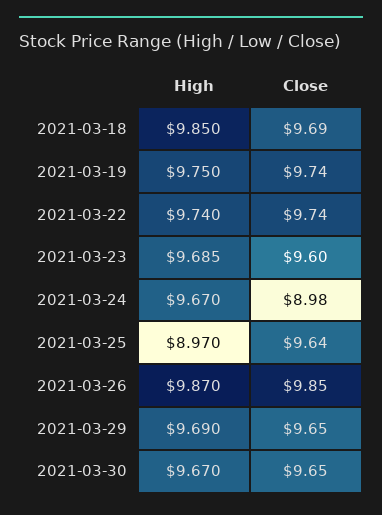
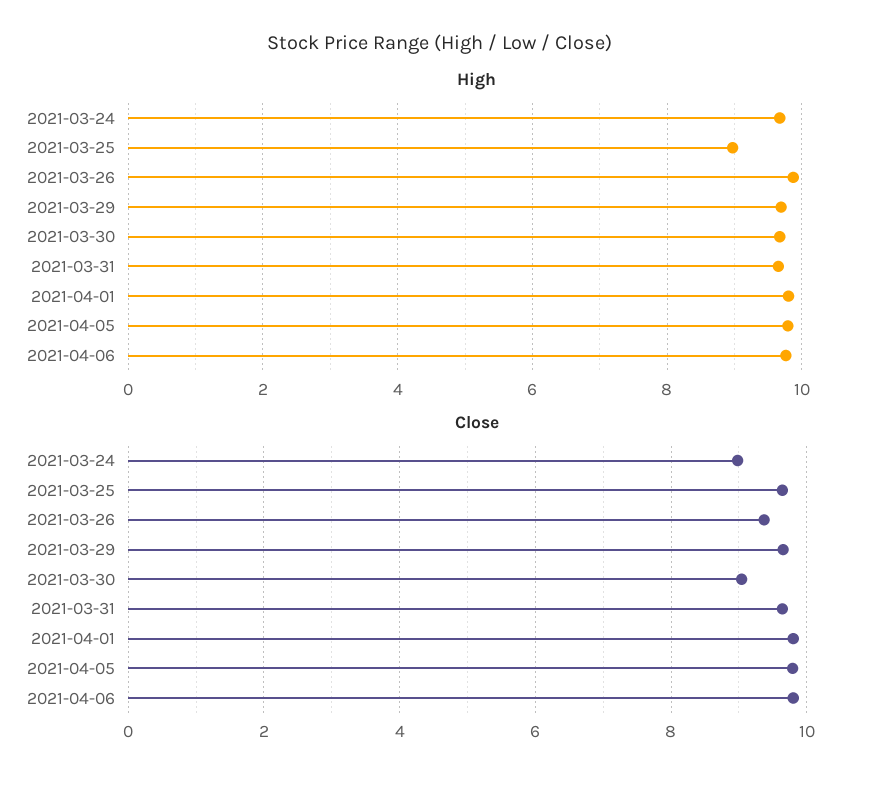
High, 2021-03-18: 9.85 -> none
Close, 2021-03-18: 9.69 -> none
High, 2021-03-19: 9.75 -> none
Close, 2021-03-19: 9.74 -> none
High, 2021-03-22: 9.74 -> none
Close, 2021-03-22: 9.74 -> none
High, 2021-03-23: 9.685 -> none
Close, 2021-03-23: 9.6 -> none
Close, 2021-03-26: 9.85 -> 9.4
Close, 2021-03-30: 9.65 -> 9
High, 2021-03-31: none -> 9.6
High, 2021-04-01: none -> 9.8
High, 2021-04-05: none -> 9.8
High, 2021-04-06: none -> 9.8
Close, 2021-03-31: none -> 9.6
Close, 2021-04-01: none -> 9.8
Close, 2021-04-05: none -> 9.8
Close, 2021-04-06: none -> 9.8

